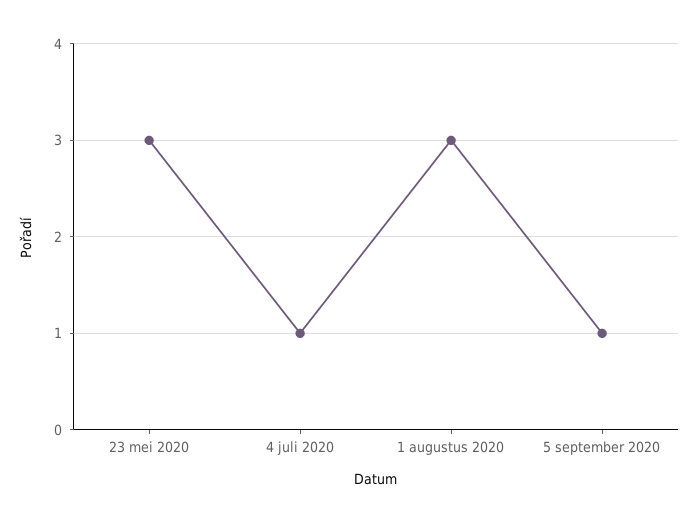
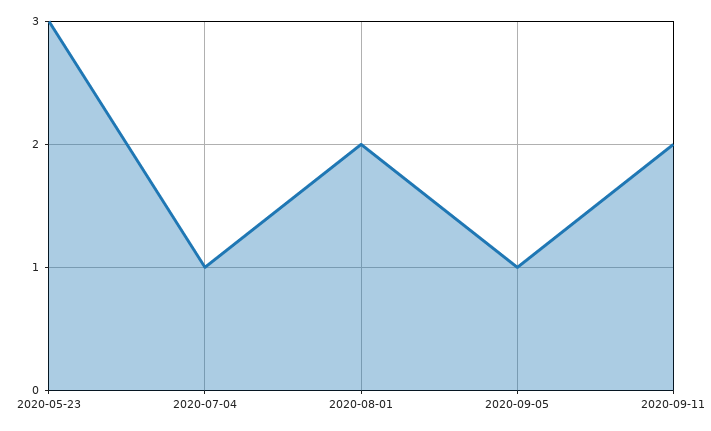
1 augustus 2020: 3 -> 2
2020-09-11: none -> 2

